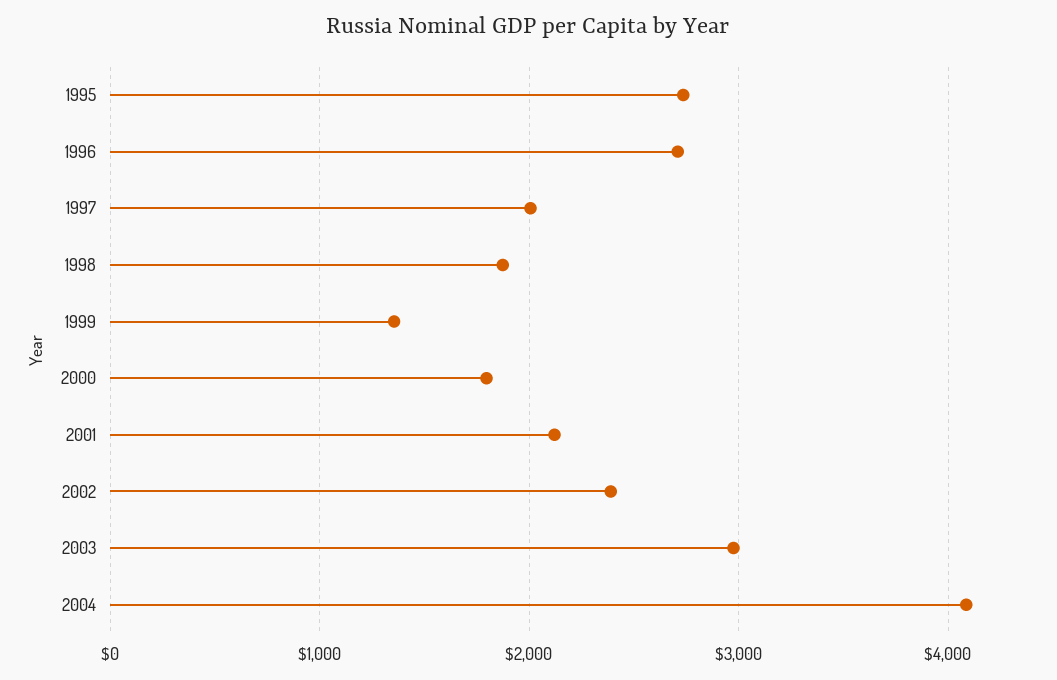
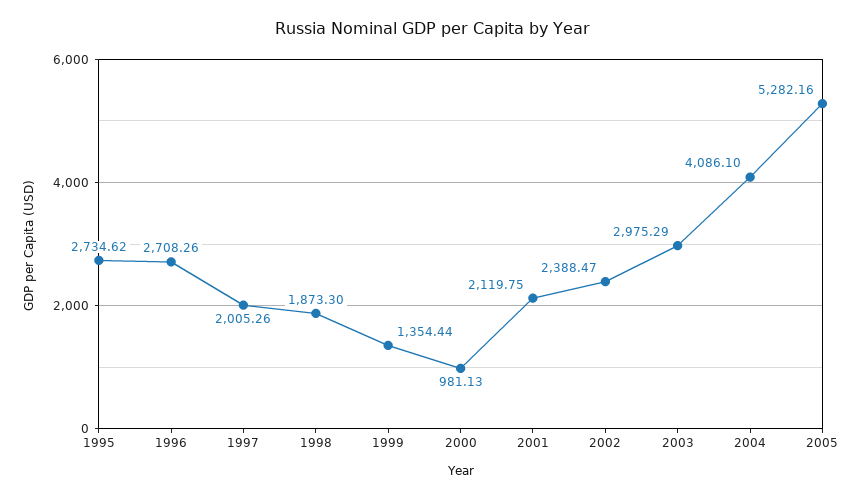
2000: 1800 -> 981.13
2005: none -> 5282.16

